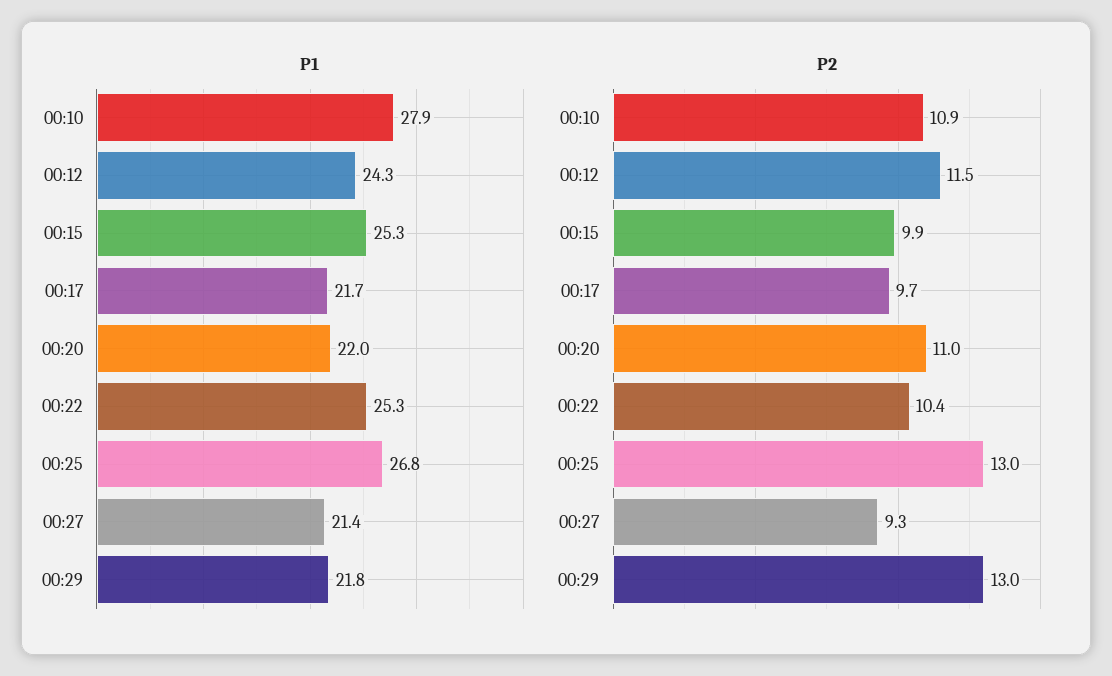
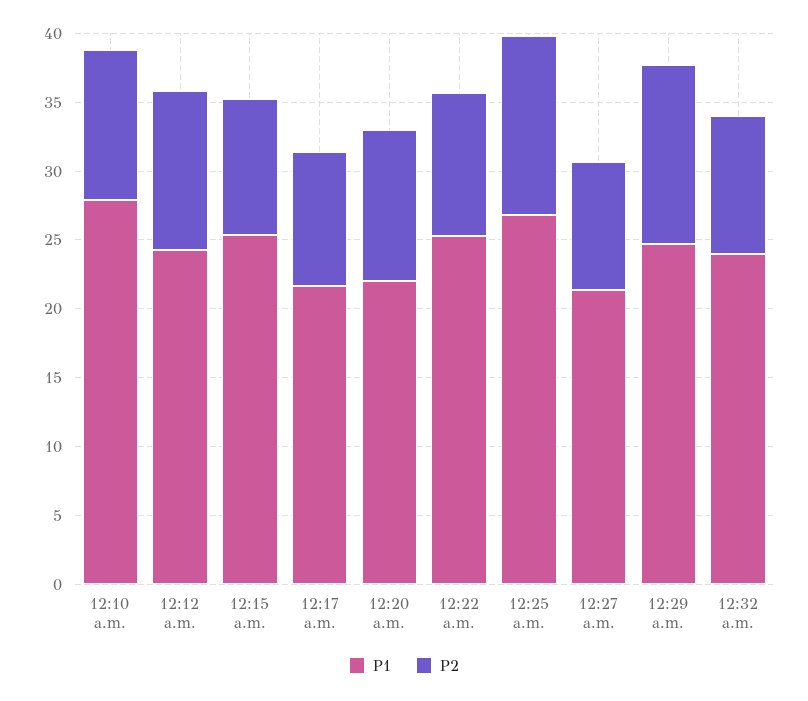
P1, 00:29: 21.8 -> 25
P1, 12:32 a.m.: none -> 24
P2, 12:32 a.m.: none -> 10

